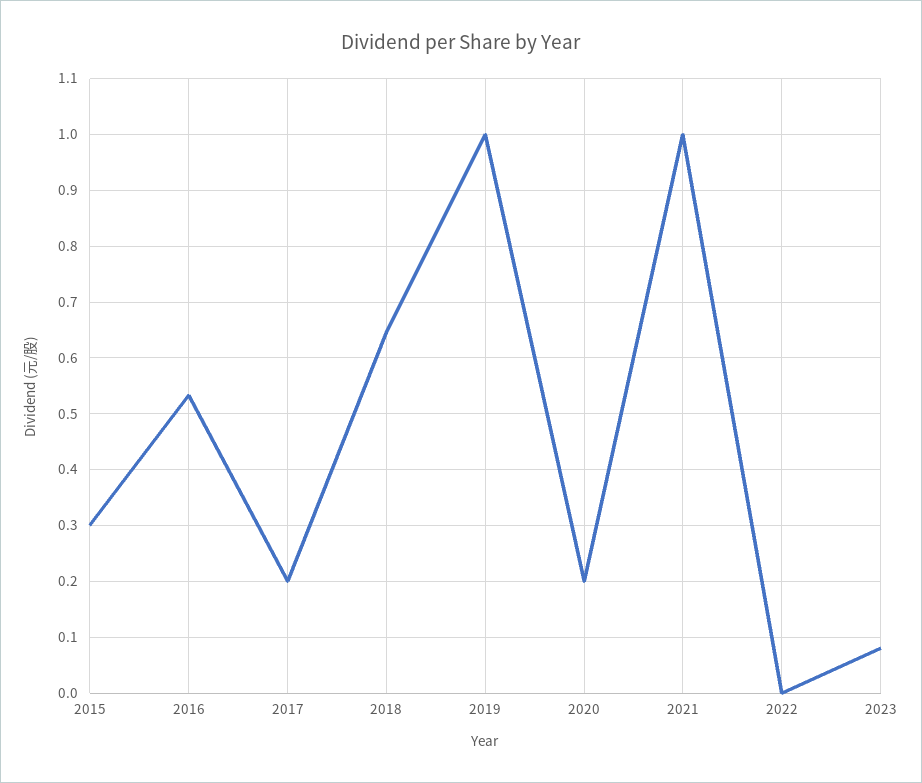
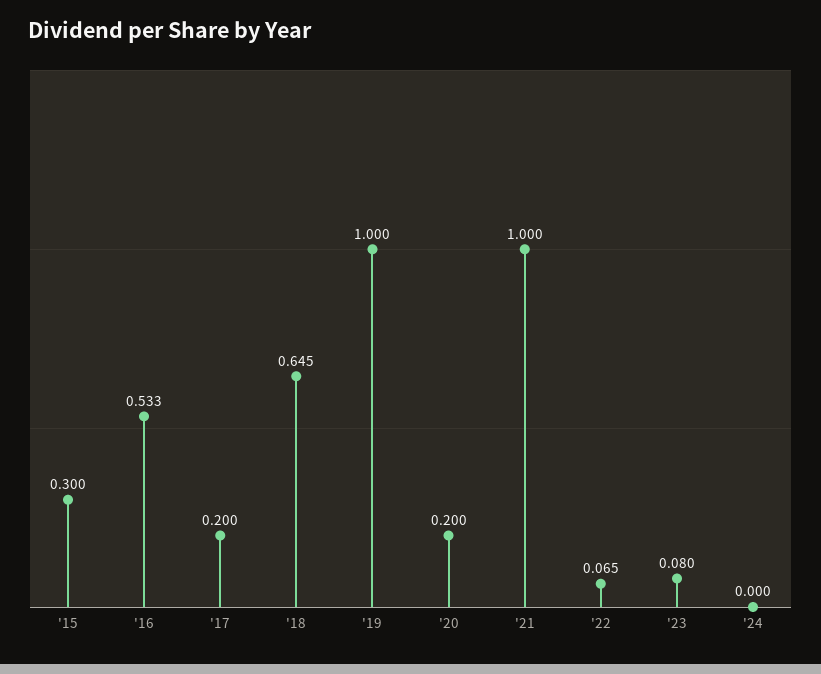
2022: 0 -> 0.065
'24: none -> 0

